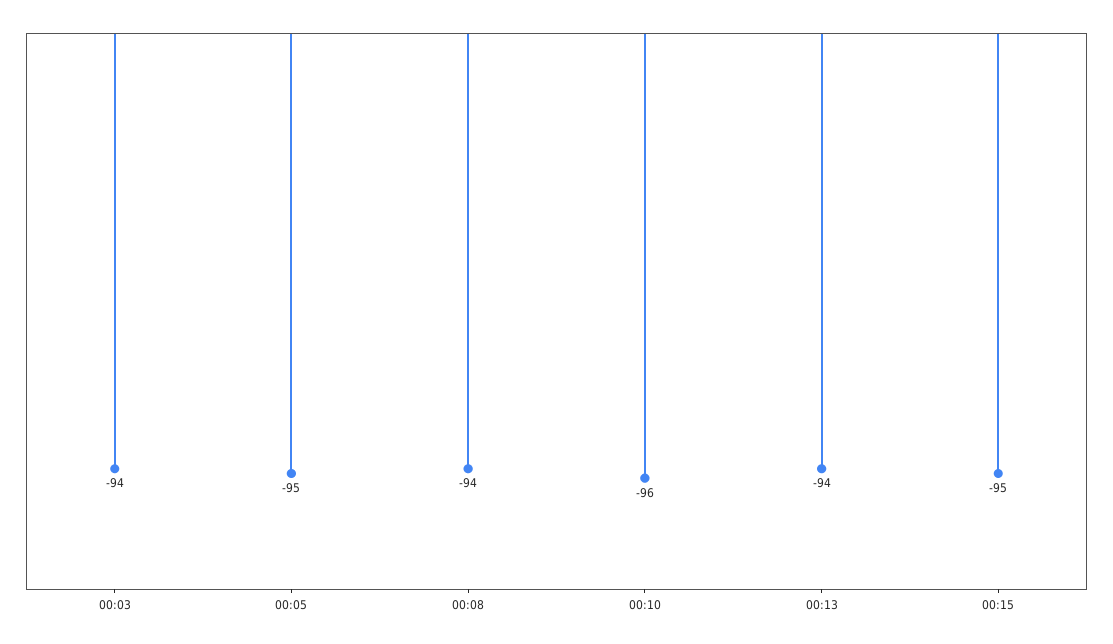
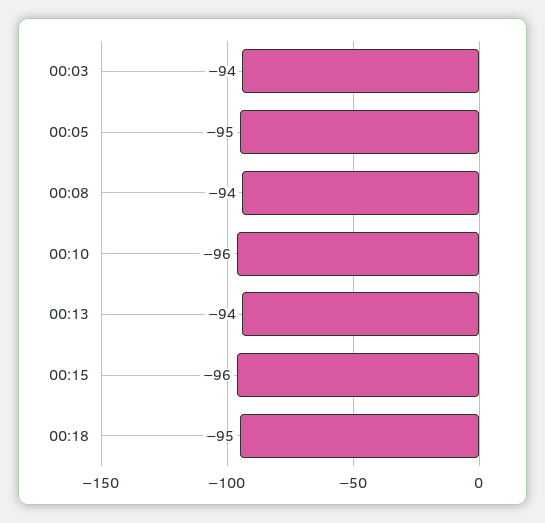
00:15: -95 -> -96
00:18: none -> -95

